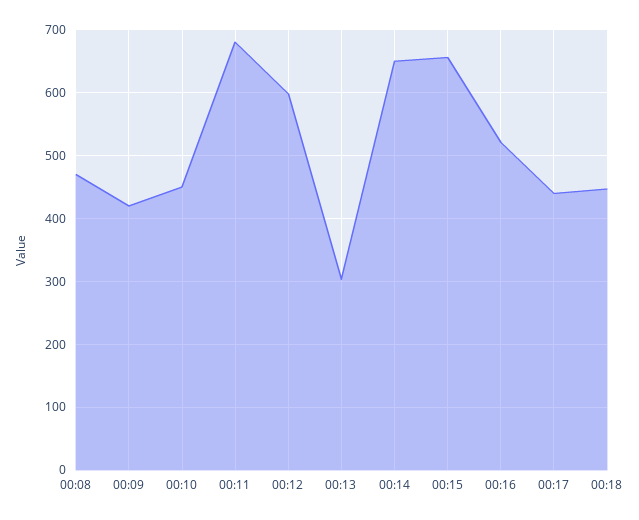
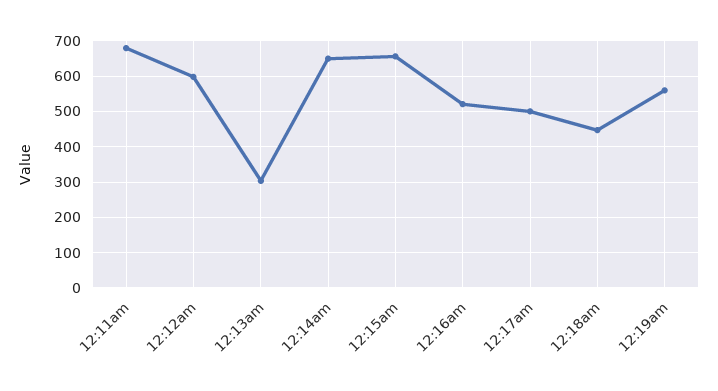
00:08: 470 -> none
00:09: 420 -> none
00:10: 450 -> none
00:17: 440 -> 500
12:19am: none -> 560

